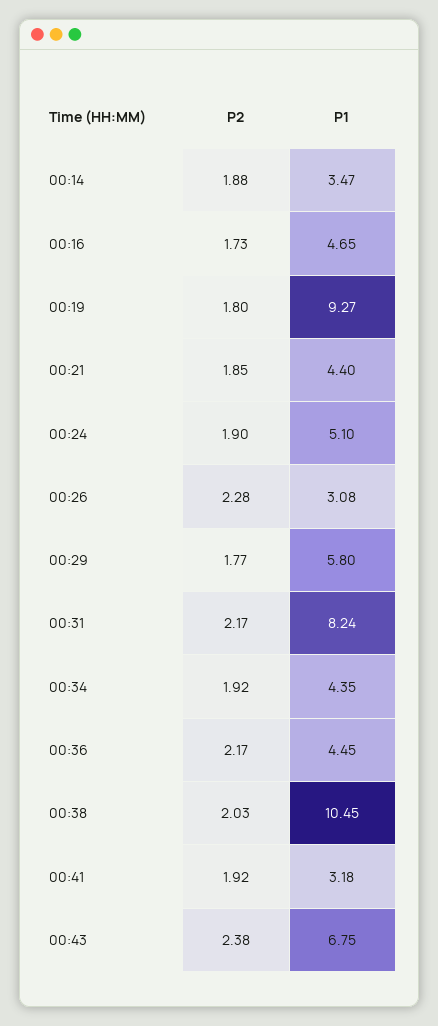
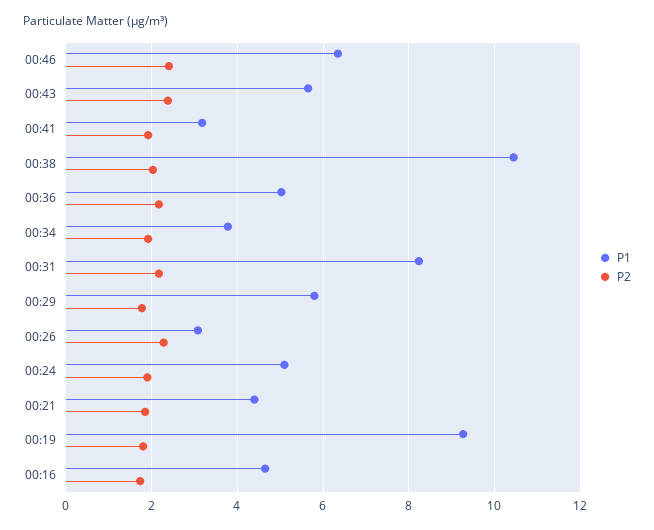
P2, 00:14: 1.88 -> none
P1, 00:14: 3.47 -> none
P1, 00:34: 4.35 -> 3.8
P1, 00:36: 4.45 -> 5
P1, 00:43: 6.75 -> 5.6
P1, 00:46: none -> 6.4
P2, 00:46: none -> 2.4

